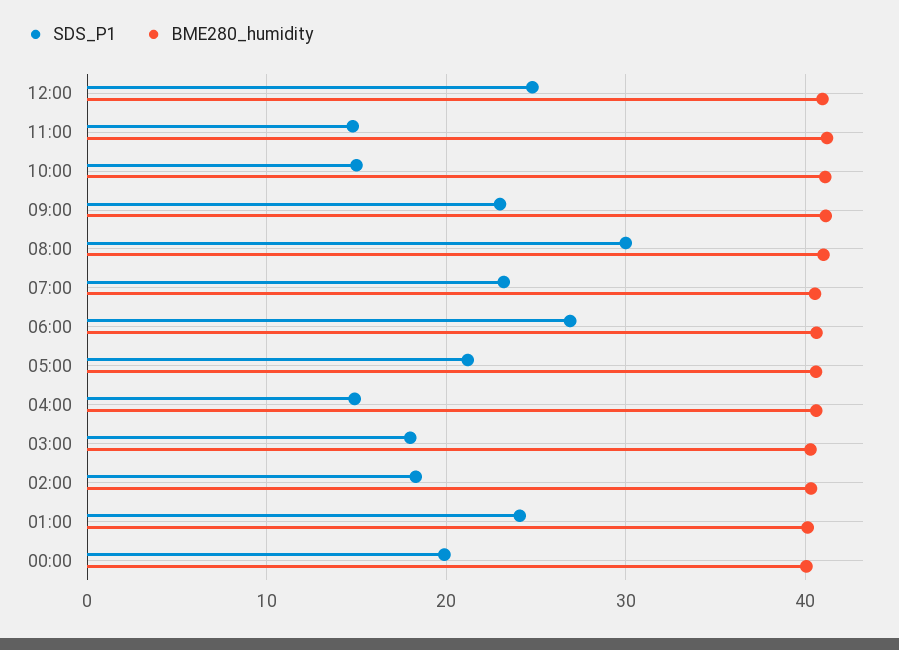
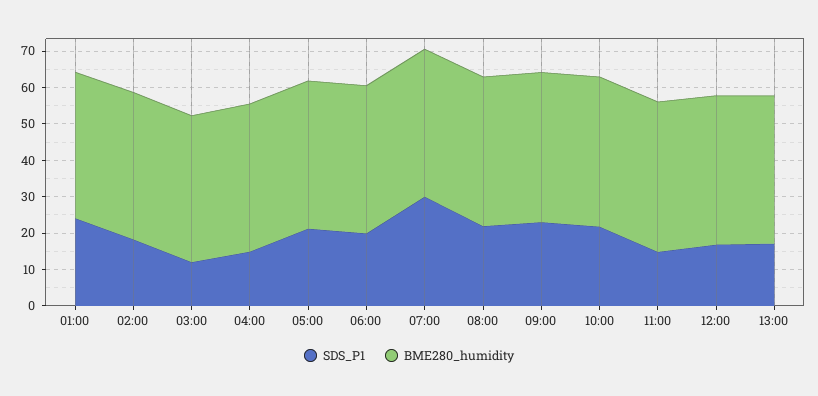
SDS_P1, 12:00: 25 -> 17.5
SDS_P1, 10:00: 15 -> 22.5
SDS_P1, 08:00: 30 -> 22.5
SDS_P1, 07:00: 23 -> 30
SDS_P1, 06:00: 27 -> 20
SDS_P1, 03:00: 18 -> 12.5
SDS_P1, 00:00: 20 -> none
BME280_humidity, 00:00: 40 -> none
SDS_P1, 13:00: none -> 17.5
BME280_humidity, 13:00: none -> 40

